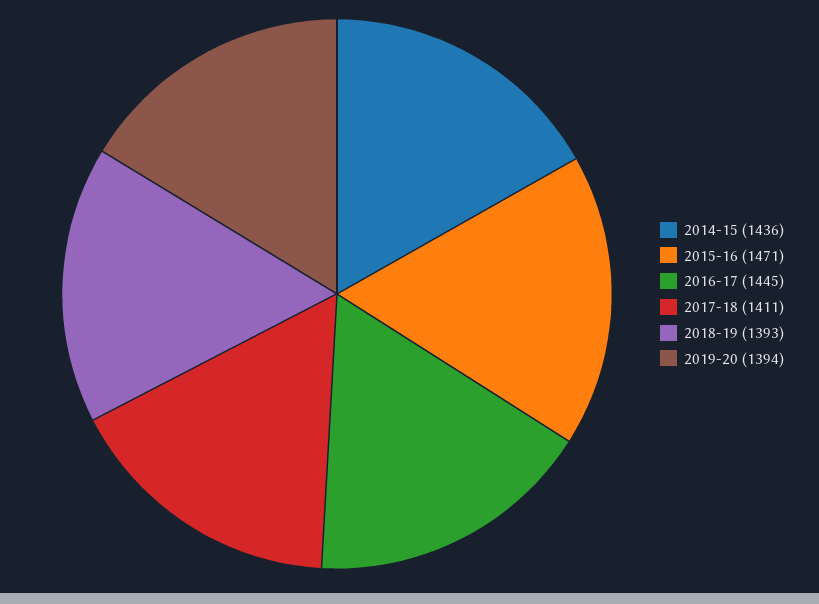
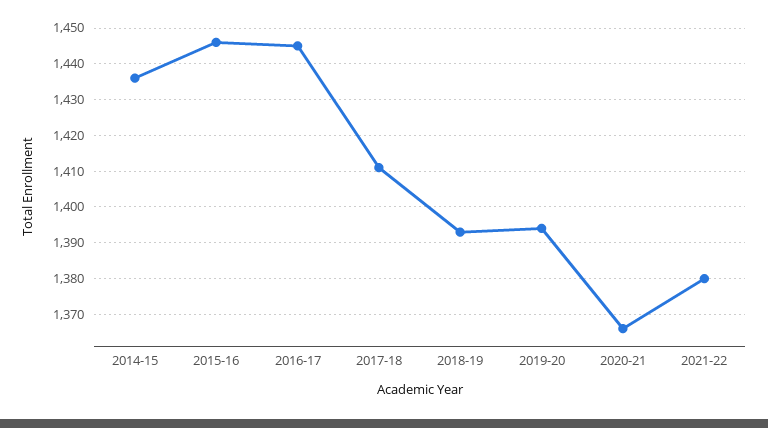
2015-16: 1471 -> 1445
2020-21: none -> 1365
2021-22: none -> 1380

